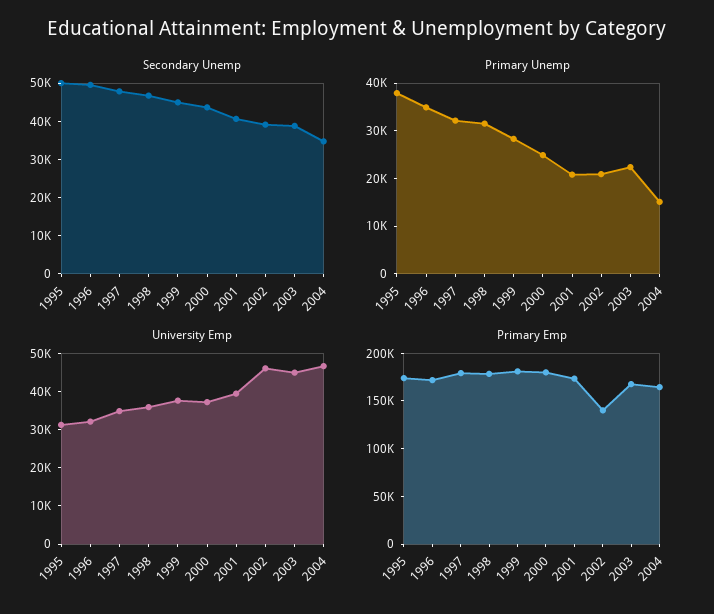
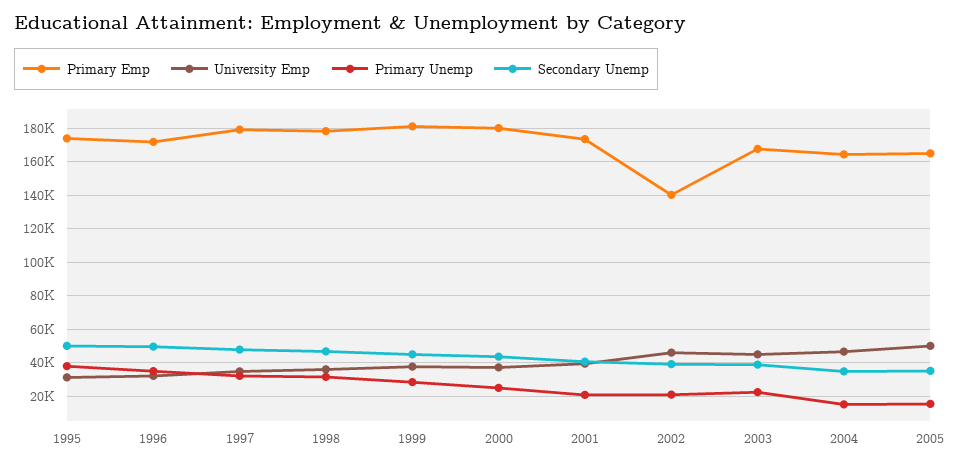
Primary Emp, 2005: none -> 165000
University Emp, 2005: none -> 50000
Primary Unemp, 2005: none -> 15000
Secondary Unemp, 2005: none -> 35000

